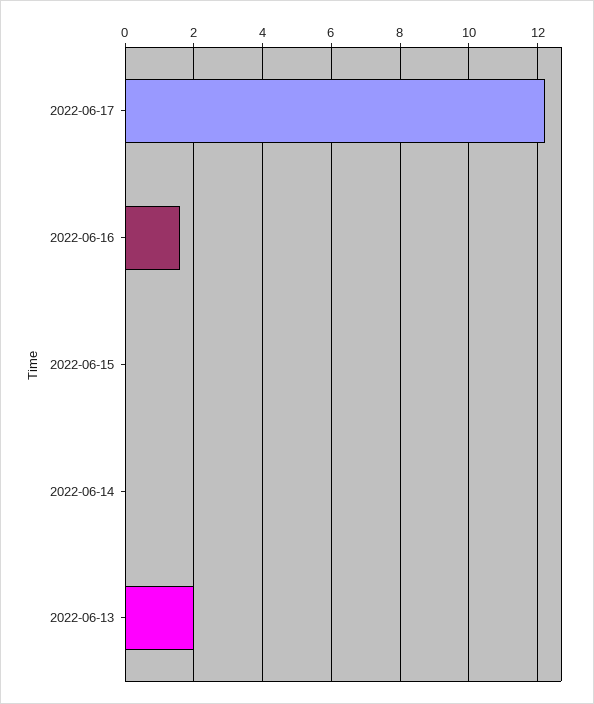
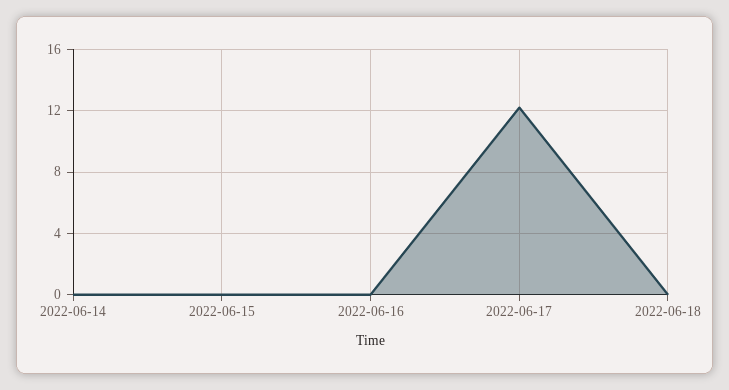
2022-06-16: 1.5 -> 0
2022-06-13: 2 -> none
2022-06-18: none -> 0

